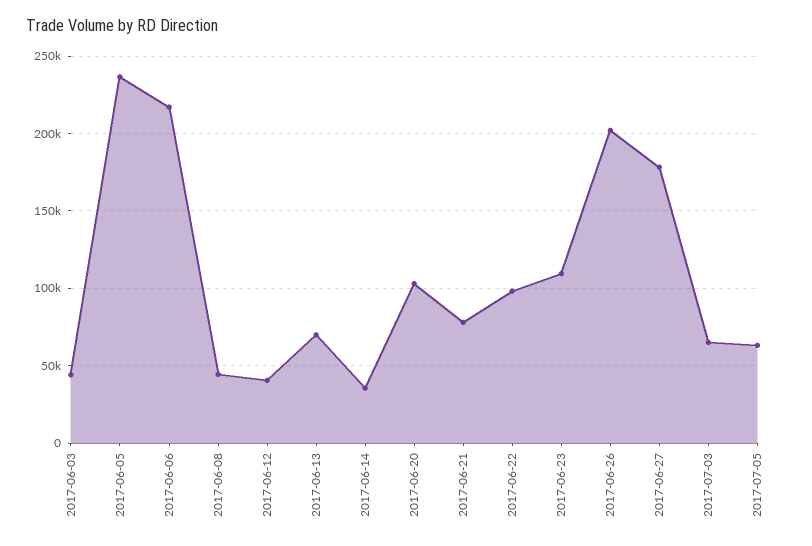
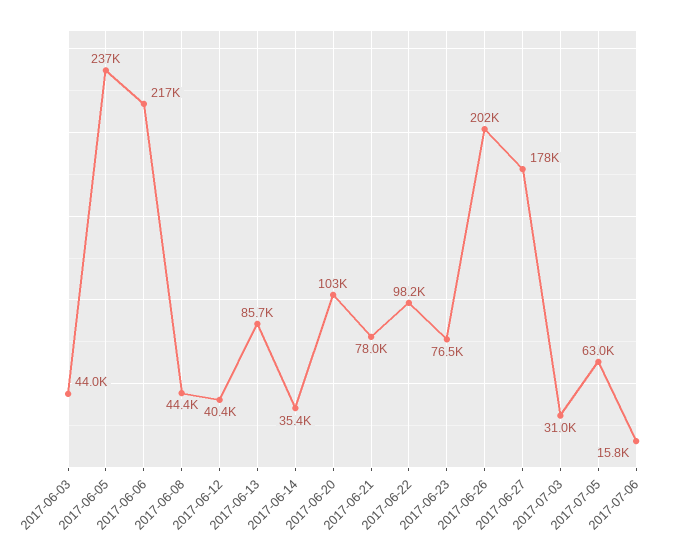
2017-06-13: 70000 -> 85700
2017-06-23: 110000 -> 76500
2017-07-03: 65000 -> 31000
2017-07-06: none -> 15800

